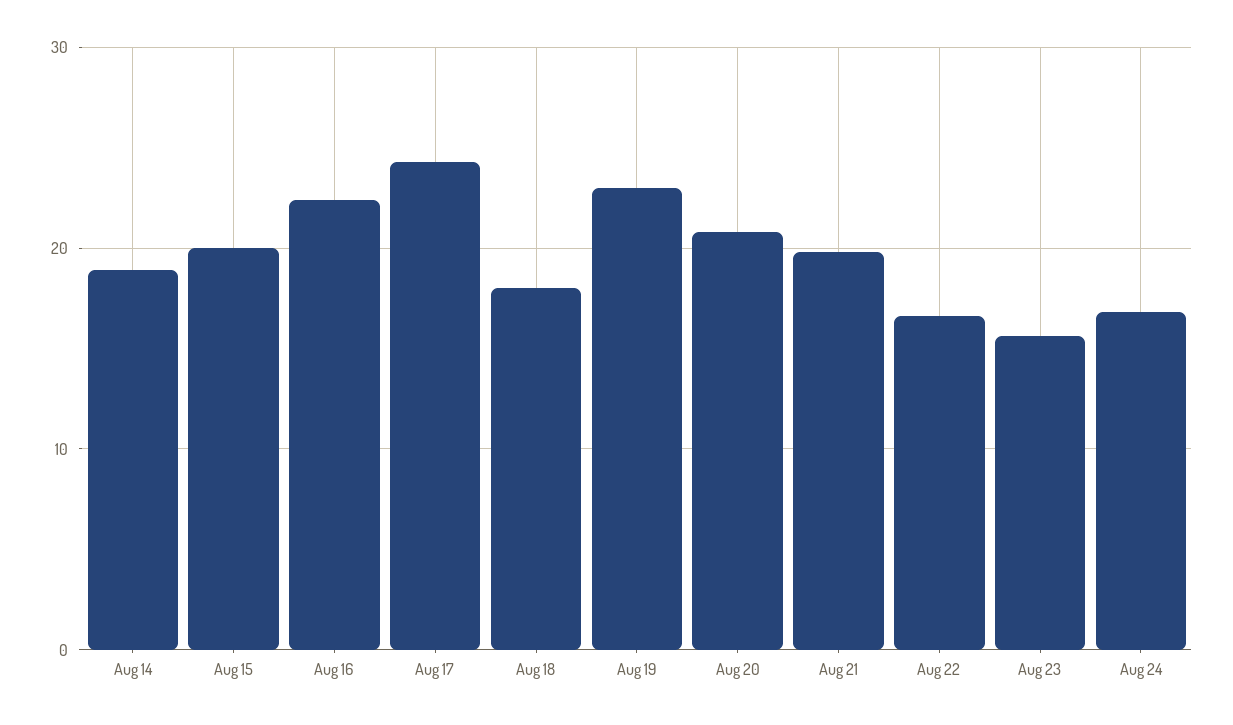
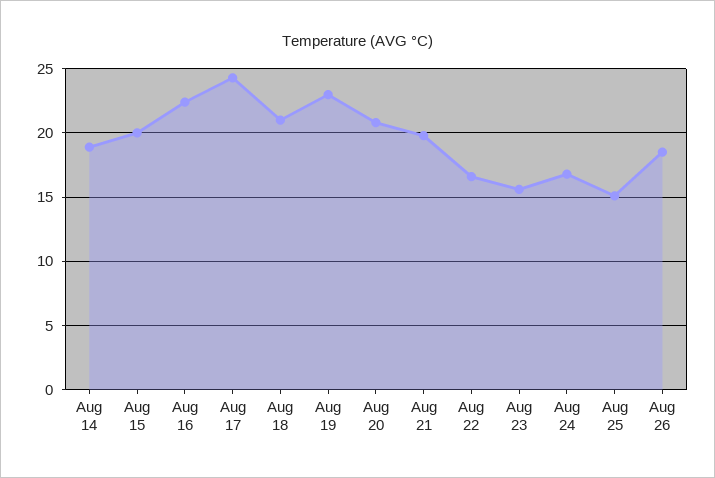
Aug 18: 18 -> 21
Aug 25: none -> 15
Aug 26: none -> 18.5

